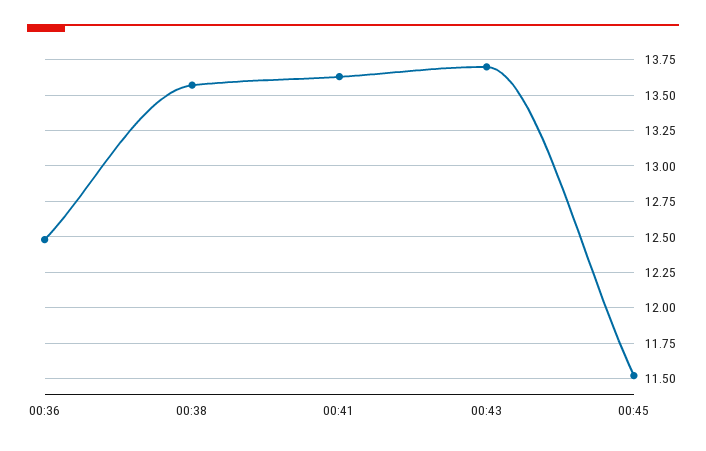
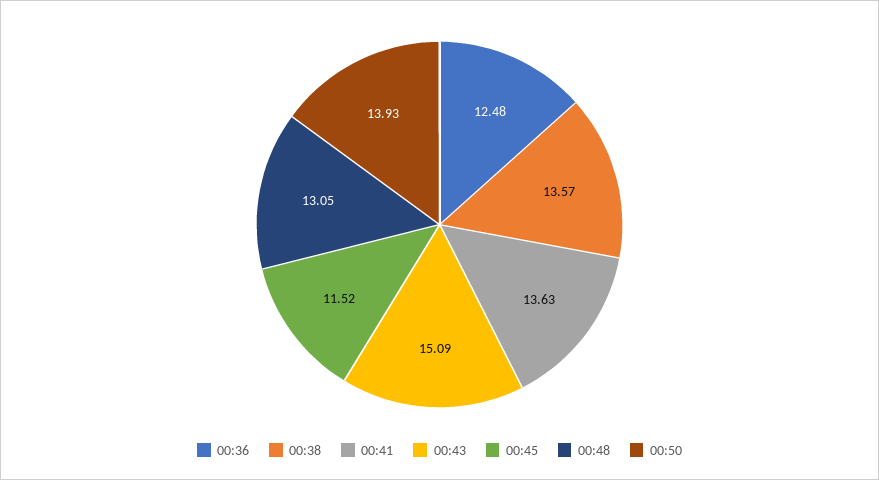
00:43: 13.7 -> 15.09
00:48: none -> 13.05
00:50: none -> 13.93

